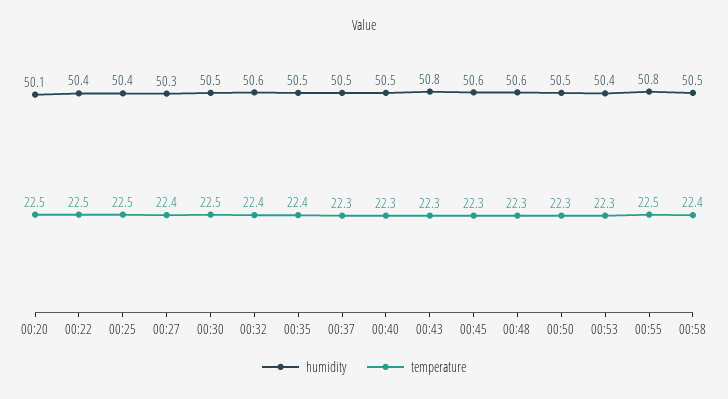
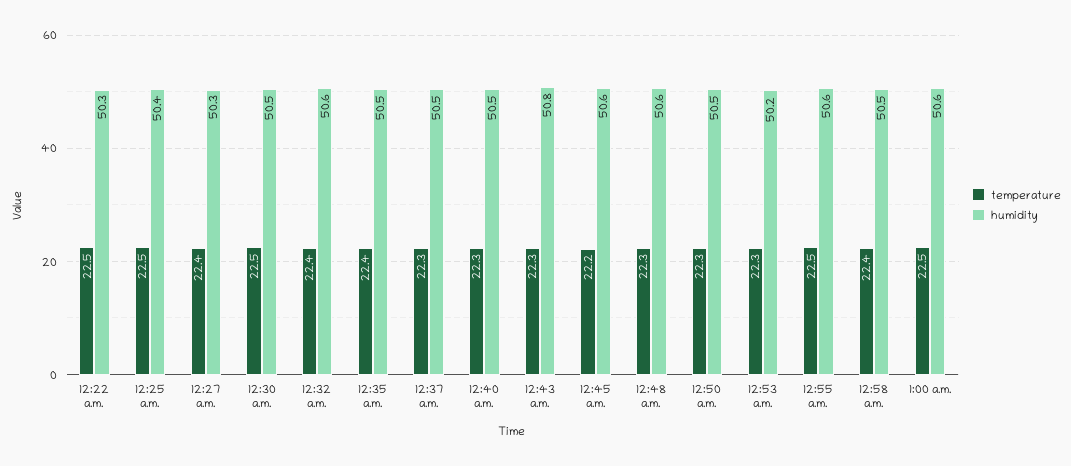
humidity, 00:20: 50.1 -> none
temperature, 00:20: 22.5 -> none
humidity, 00:22: 50.4 -> 50.3
temperature, 00:45: 22.3 -> 22.2
humidity, 00:53: 50.4 -> 50.2
humidity, 00:55: 50.8 -> 50.6
temperature, 1:00 a.m.: none -> 22.5
humidity, 1:00 a.m.: none -> 50.6

